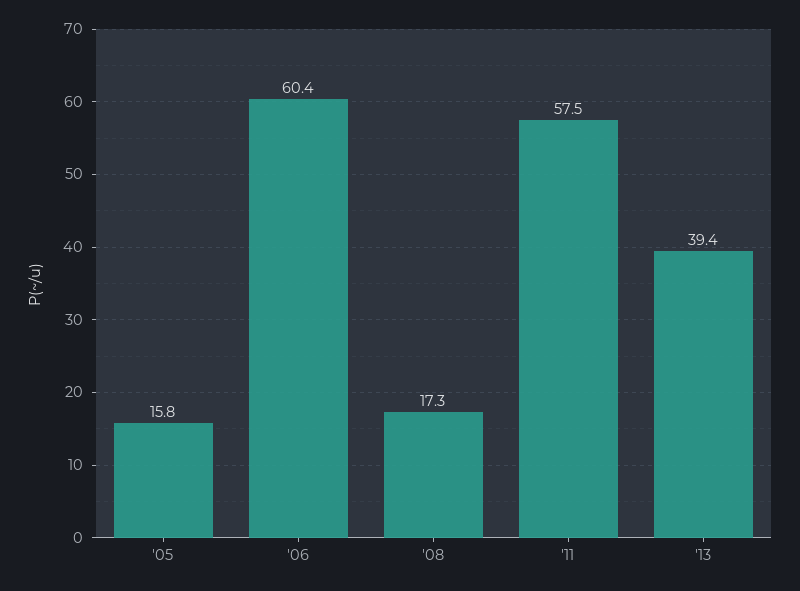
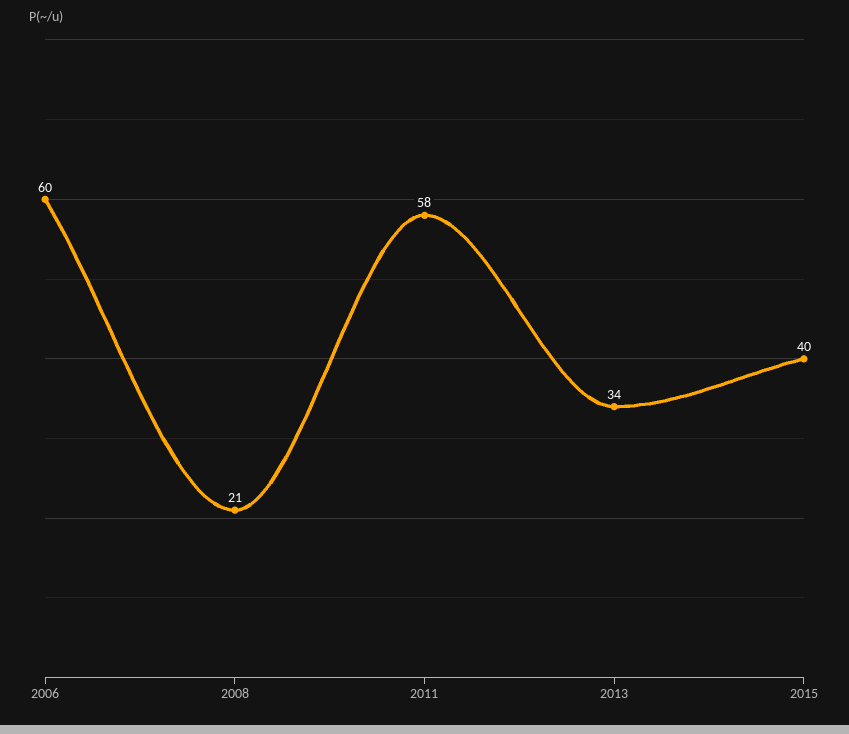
'05: 15.8 -> none
'08: 17.3 -> 21
'13: 39.4 -> 34
2015: none -> 40

